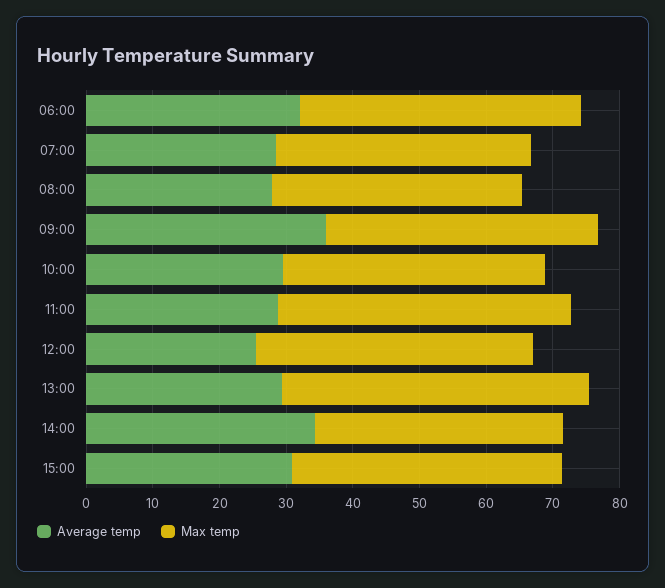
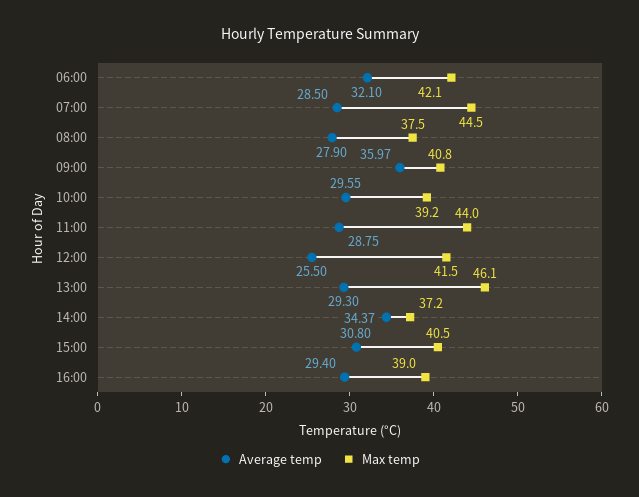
Max temp, 07:00: 38 -> 44.5
Average temp, 16:00: none -> 29.4
Max temp, 16:00: none -> 39

